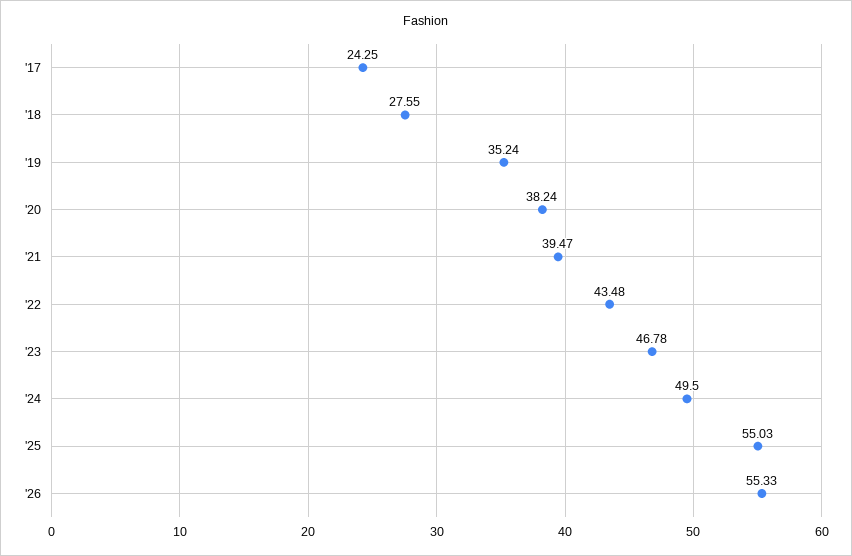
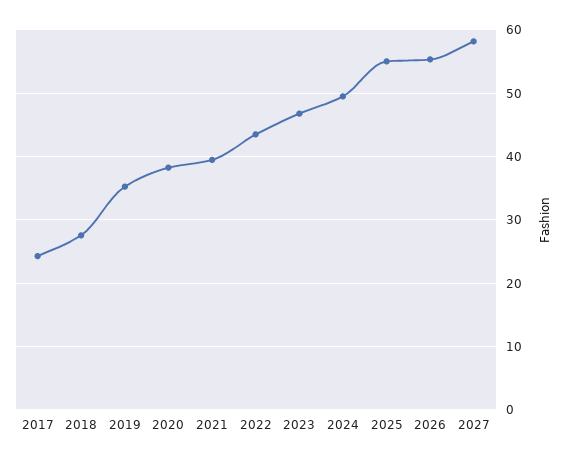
2027: none -> 58

